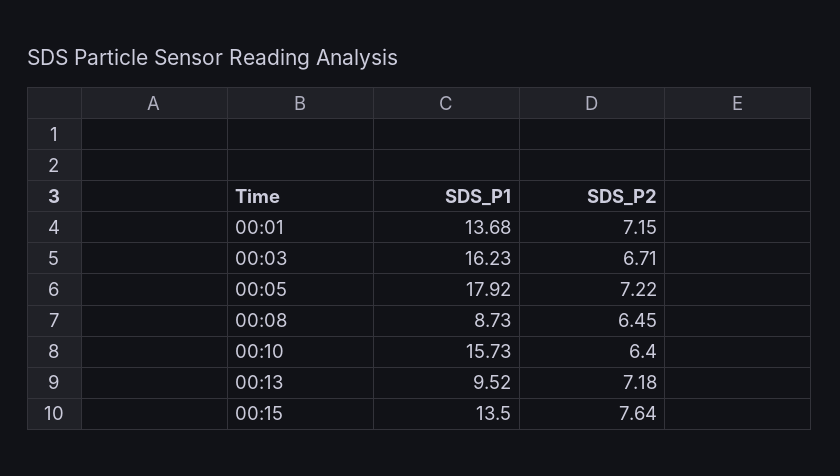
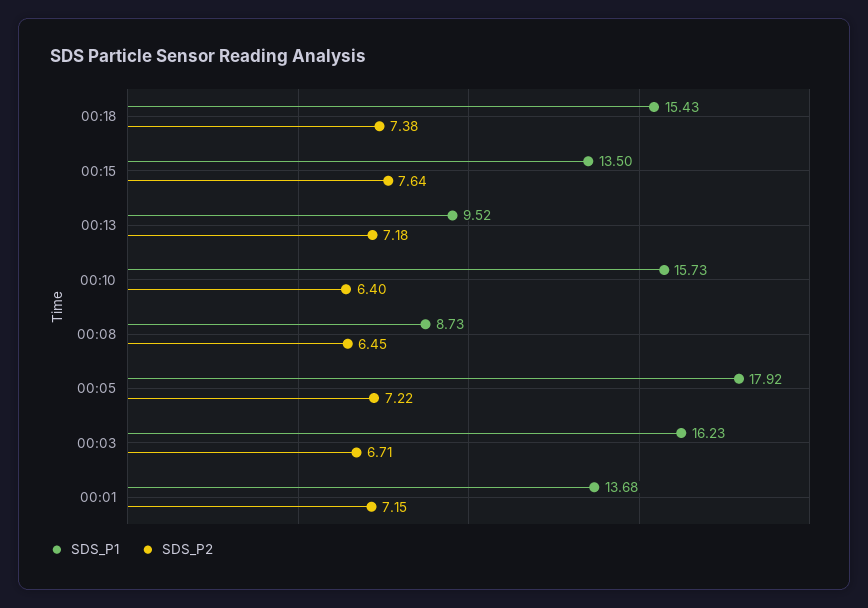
SDS_P1, 00:18: none -> 15.43
SDS_P2, 00:18: none -> 7.38

